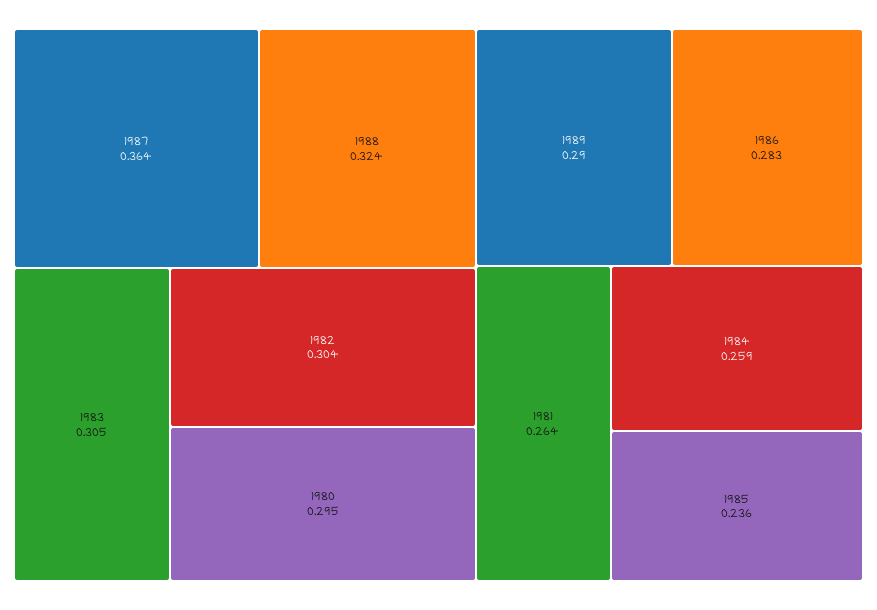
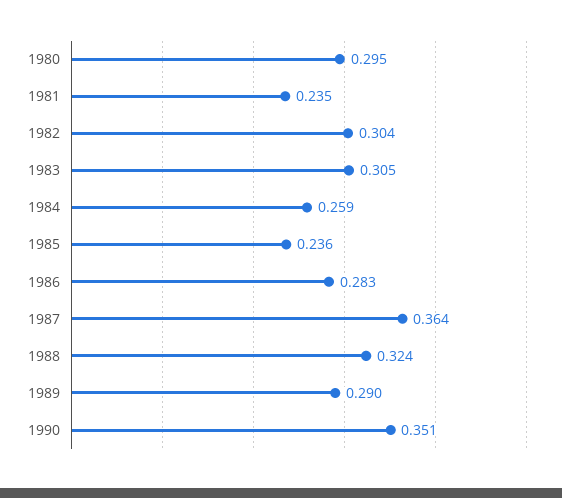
1981: 0.264 -> 0.235
1990: none -> 0.351

